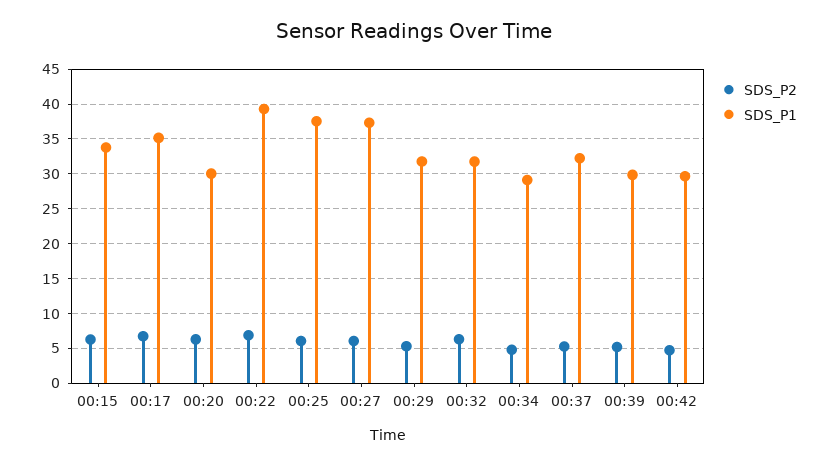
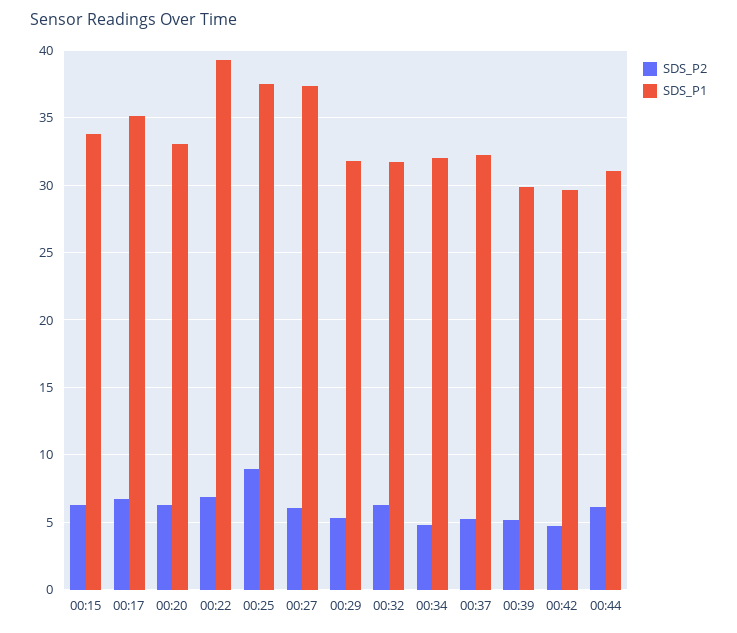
SDS_P1, 00:20: 30 -> 33
SDS_P2, 00:25: 6 -> 9
SDS_P1, 00:34: 29 -> 32
SDS_P2, 00:44: none -> 6
SDS_P1, 00:44: none -> 31

